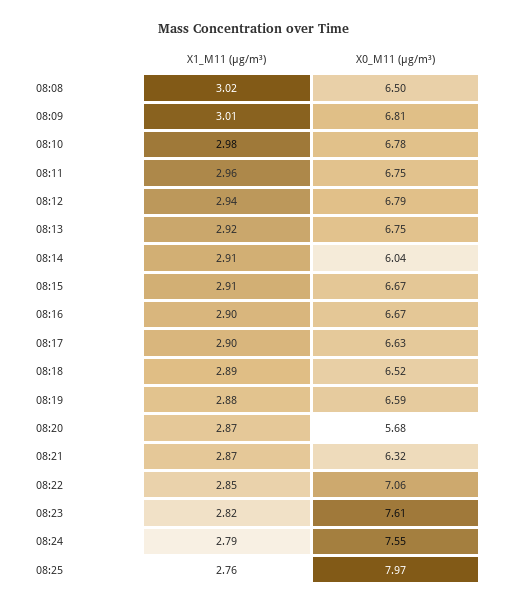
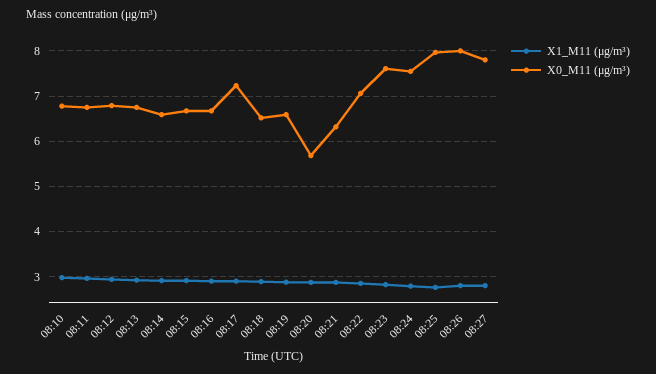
X1_M11 (μg/m³), 08:08: 3.02 -> none
X0_M11 (μg/m³), 08:08: 6.5 -> none
X1_M11 (μg/m³), 08:09: 3.01 -> none
X0_M11 (μg/m³), 08:09: 6.81 -> none
X0_M11 (μg/m³), 08:14: 6.04 -> 6.6
X0_M11 (μg/m³), 08:17: 6.63 -> 7.2
X1_M11 (μg/m³), 08:26: none -> 2.8
X0_M11 (μg/m³), 08:26: none -> 8
X1_M11 (μg/m³), 08:27: none -> 2.8
X0_M11 (μg/m³), 08:27: none -> 7.8

